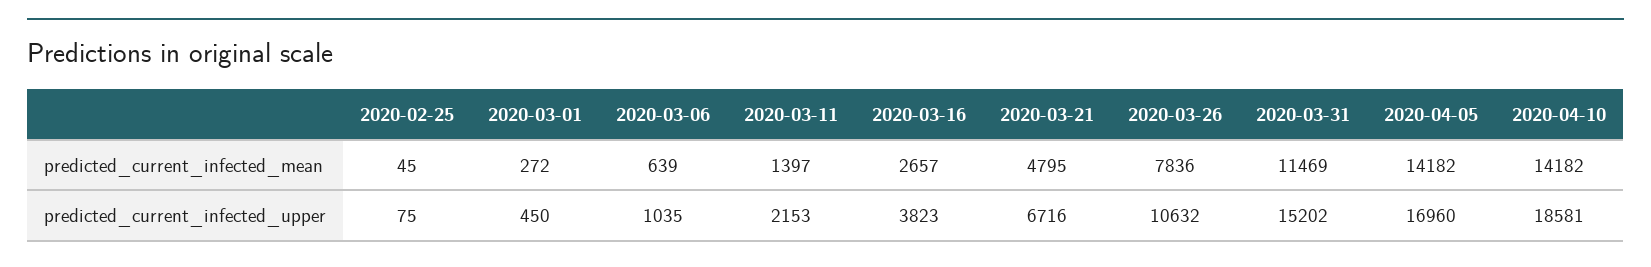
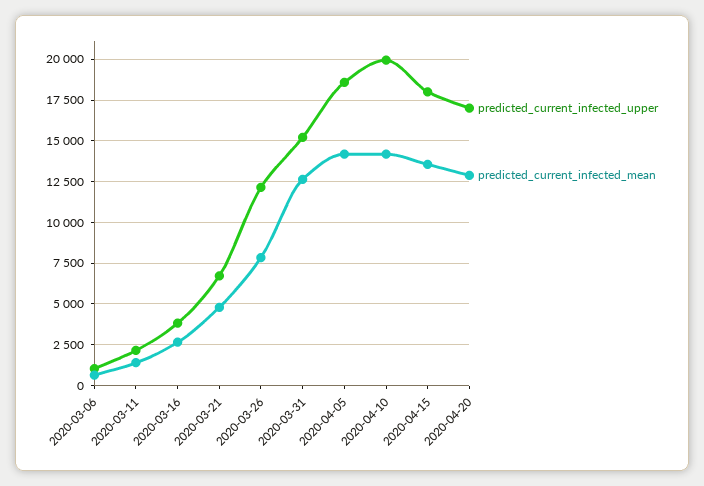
predicted_current_infected_mean, 2020-02-25: 45 -> none
predicted_current_infected_mean, 2020-03-01: 272 -> none
predicted_current_infected_mean, 2020-03-31: 11469 -> 12500
predicted_current_infected_upper, 2020-02-25: 75 -> none
predicted_current_infected_upper, 2020-03-01: 450 -> none
predicted_current_infected_upper, 2020-03-26: 10632 -> 12000
predicted_current_infected_upper, 2020-04-05: 16960 -> 18500
predicted_current_infected_upper, 2020-04-10: 18581 -> 20000
predicted_current_infected_upper, 2020-04-15: none -> 18000
predicted_current_infected_mean, 2020-04-15: none -> 13500
predicted_current_infected_upper, 2020-04-20: none -> 17000
predicted_current_infected_mean, 2020-04-20: none -> 13000

